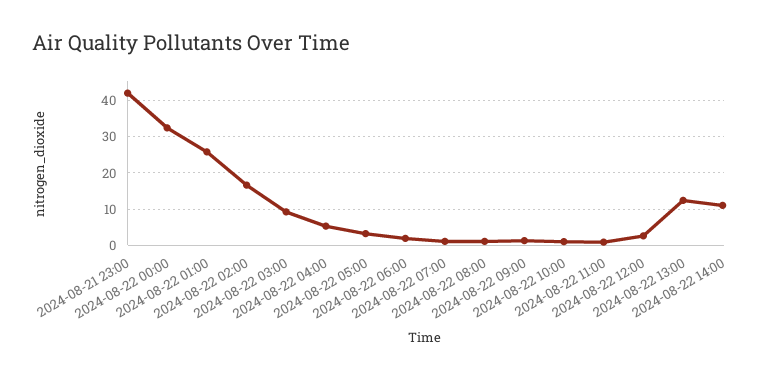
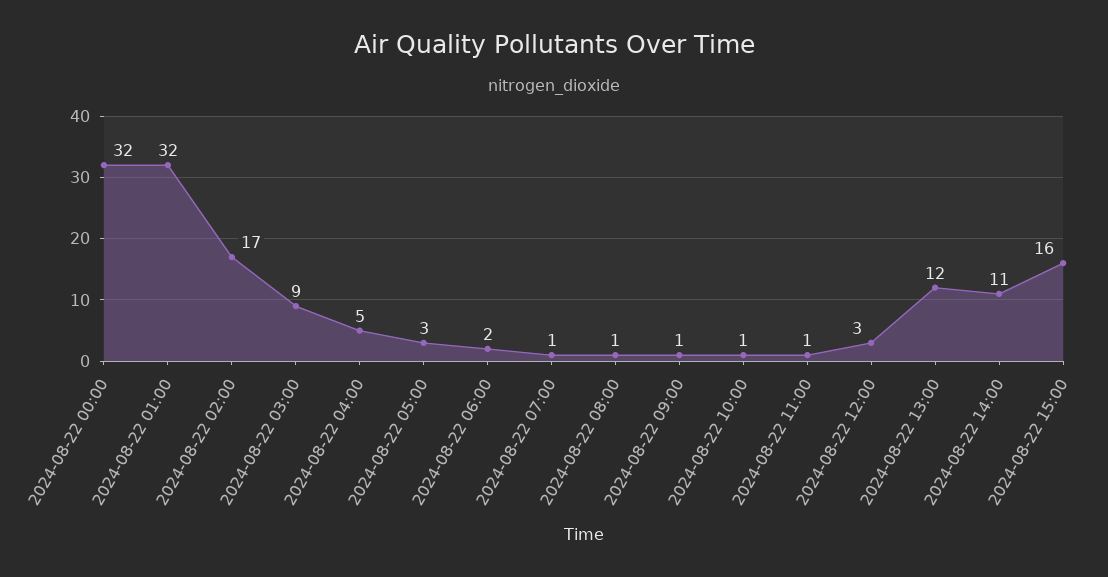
2024-08-21 23:00: 42 -> none
2024-08-22 01:00: 26 -> 32
2024-08-22 15:00: none -> 16

